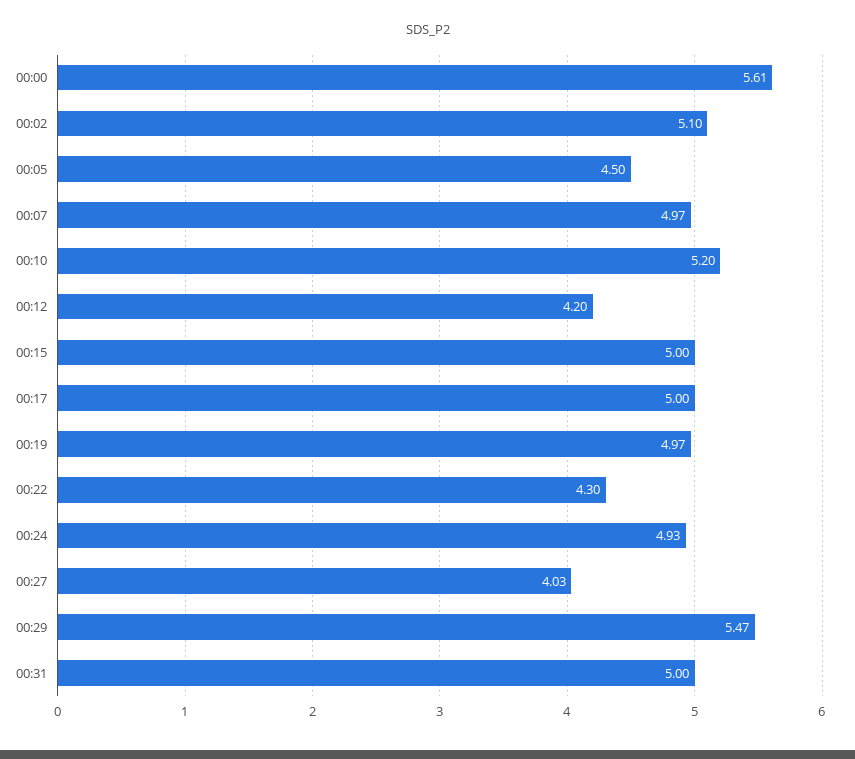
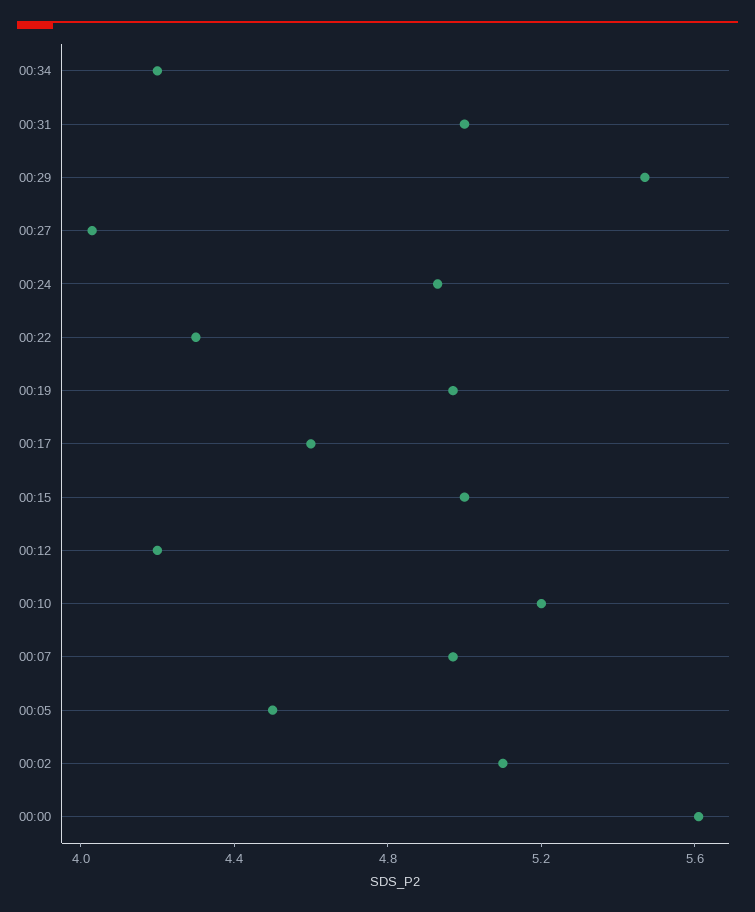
00:17: 5 -> 4.6
00:34: none -> 4.2

